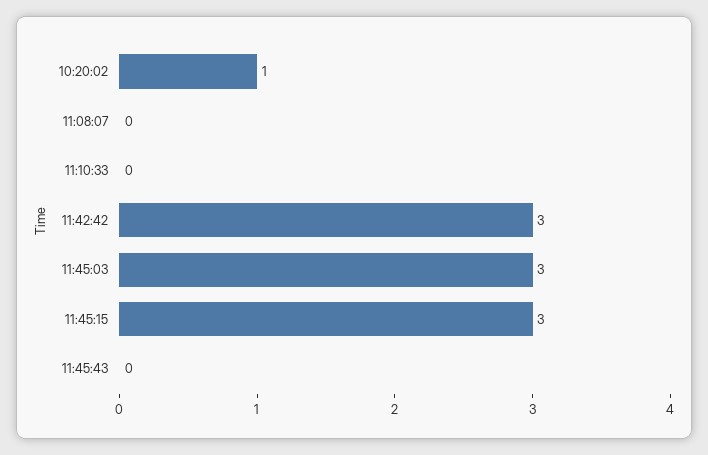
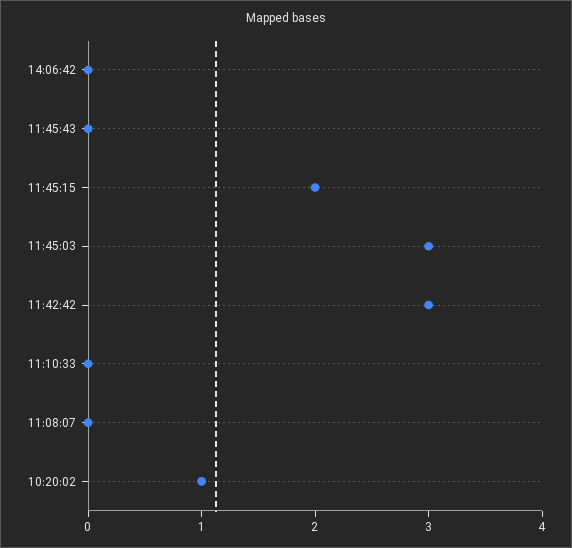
11:45:15: 3 -> 2
14:06:42: none -> 0

